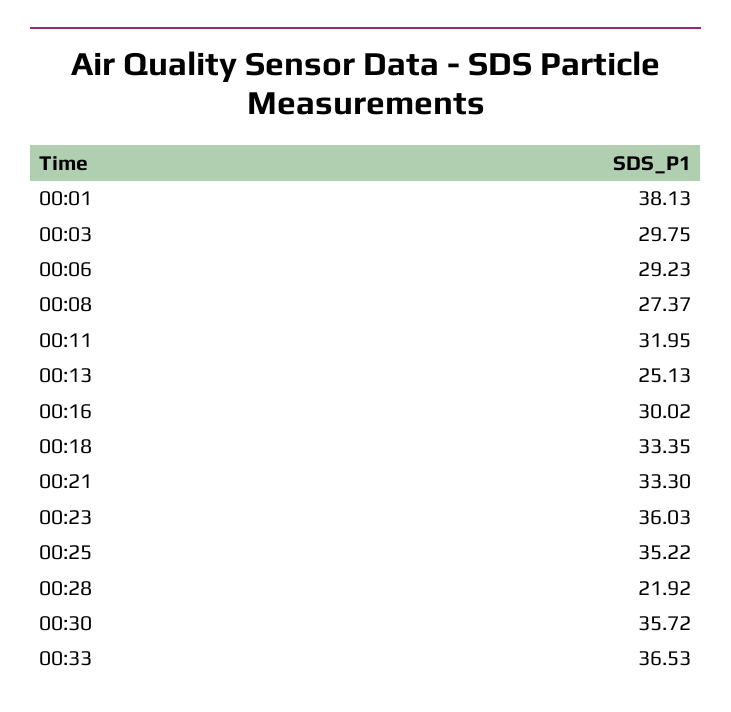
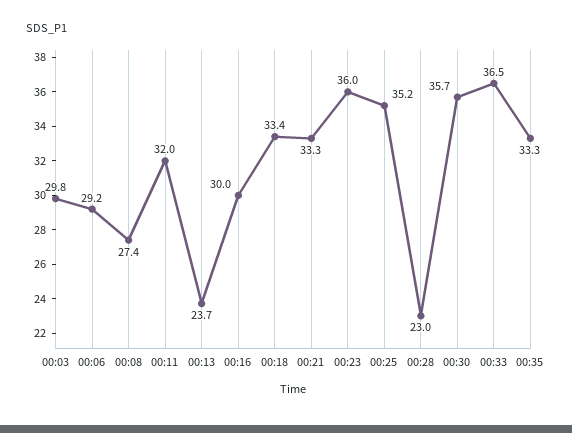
00:01: 38.13 -> none
00:13: 25.13 -> 23.7
00:28: 21.92 -> 23
00:35: none -> 33.3

